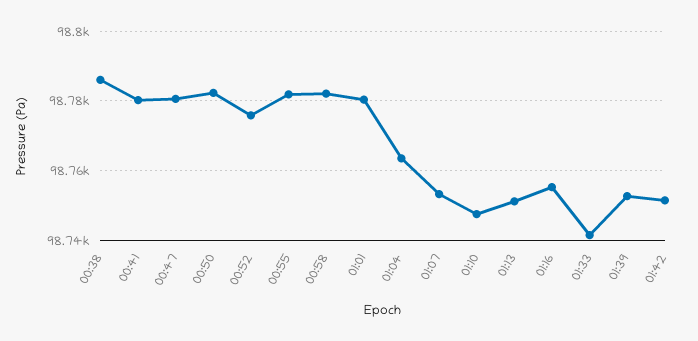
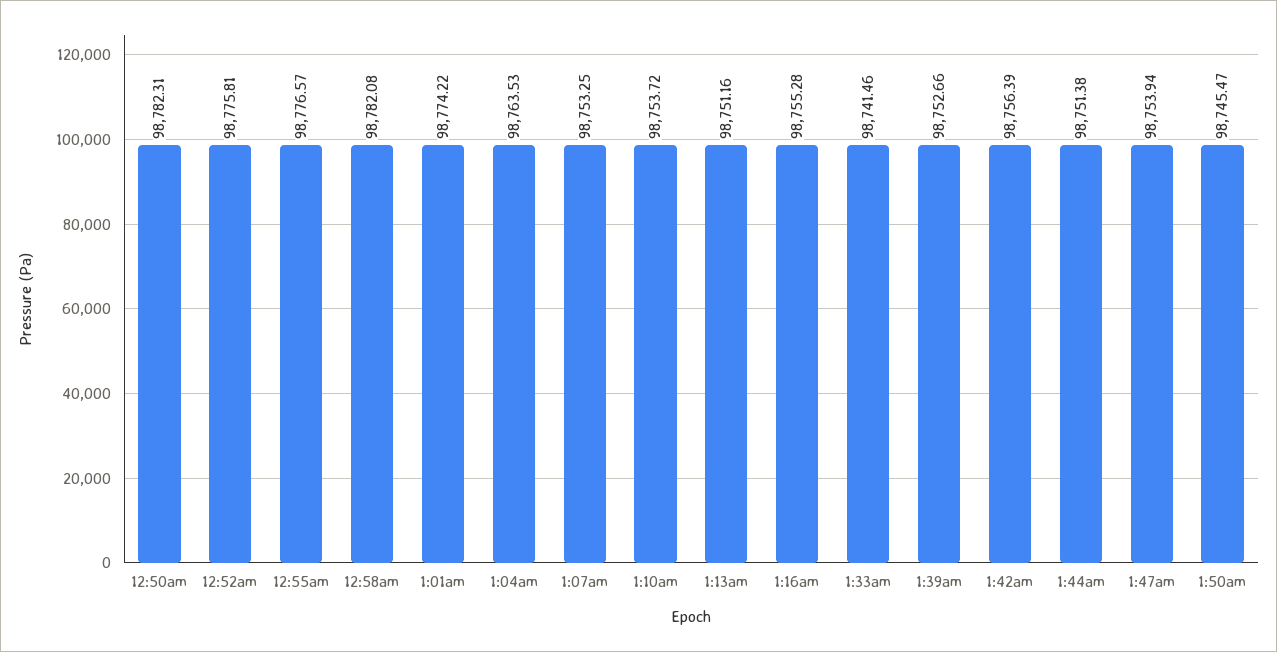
00:38: 98786 -> none
00:41: 98780 -> none
00:47: 98780 -> none
00:55: 98782 -> 98776.57
01:01: 98780 -> 98774.22
01:10: 98748 -> 98753.72
01:42: 98752 -> 98756.39
1:44am: none -> 98751.38
1:47am: none -> 98753.94
1:50am: none -> 98745.47

